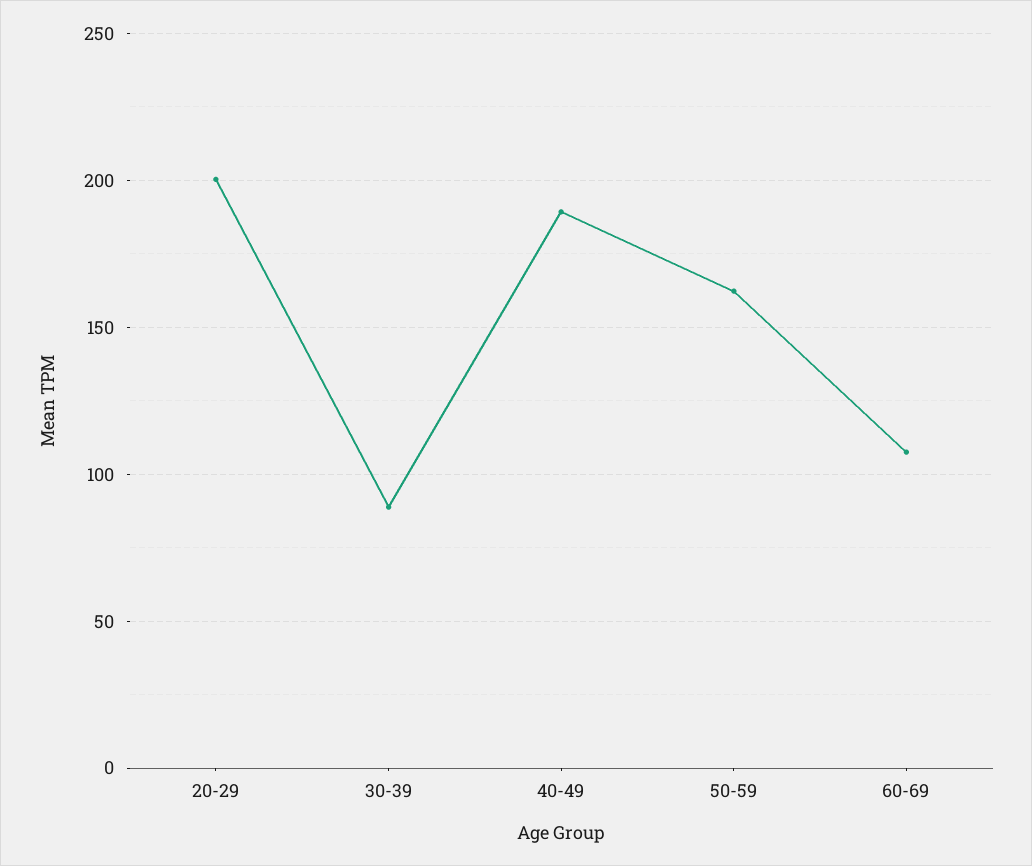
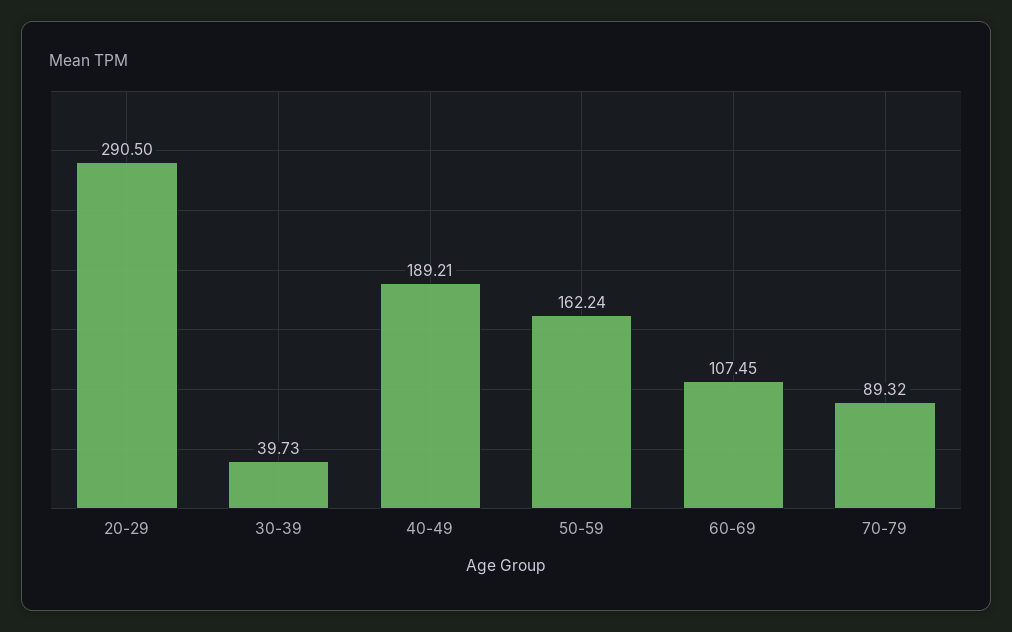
20-29: 200 -> 290.5
30-39: 90 -> 39.73
70-79: none -> 89.32

